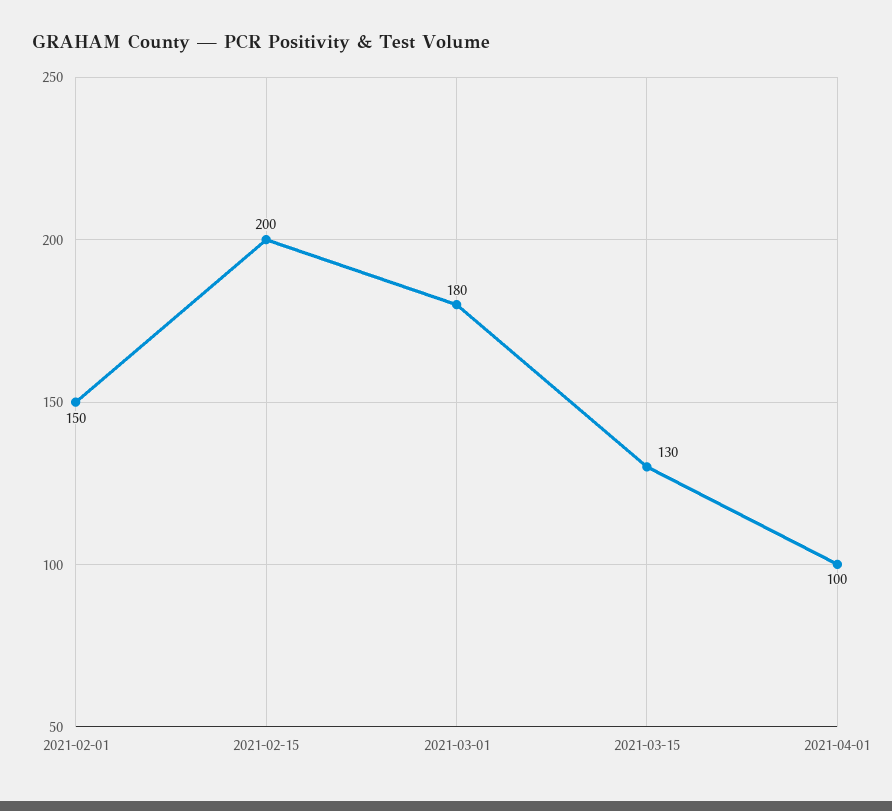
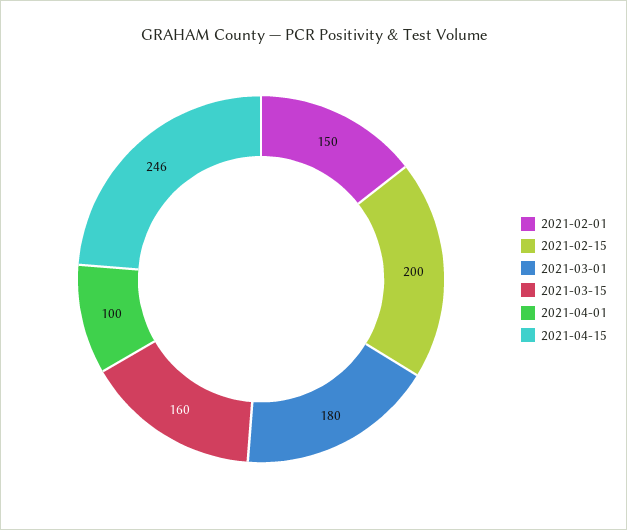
2021-03-15: 130 -> 160
2021-04-15: none -> 246

